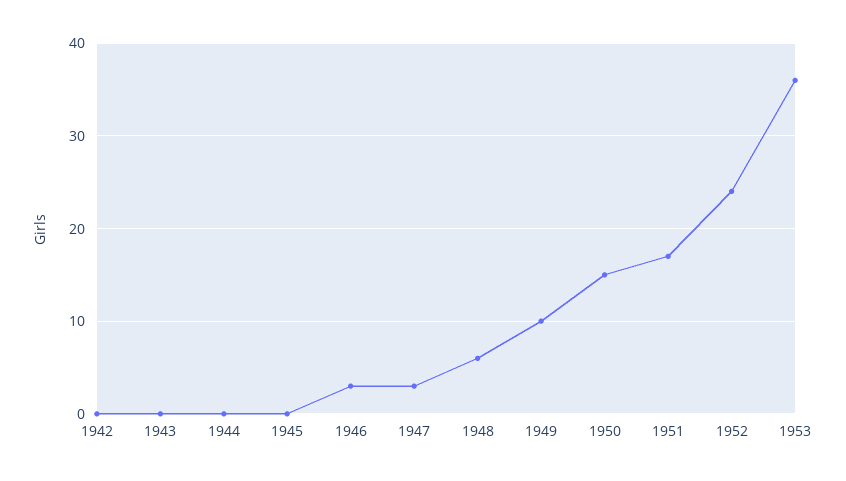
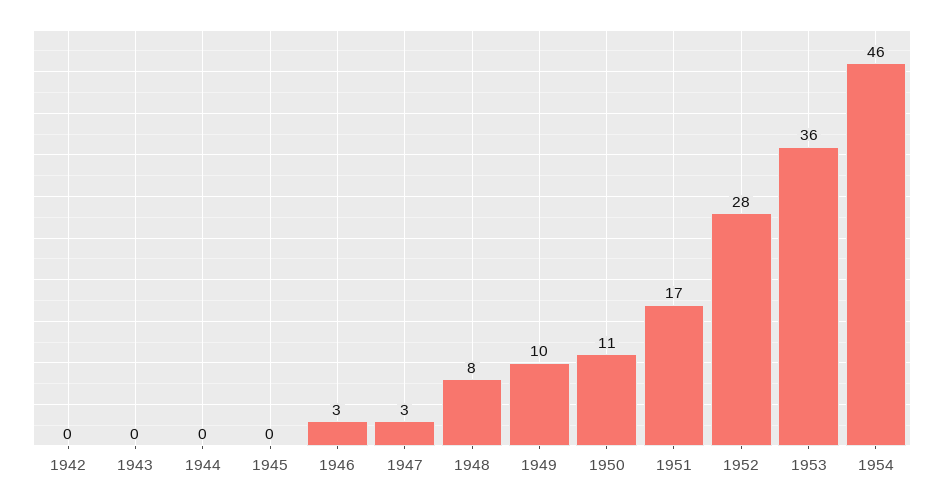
1948: 6 -> 8
1950: 15 -> 11
1952: 24 -> 28
1954: none -> 46

